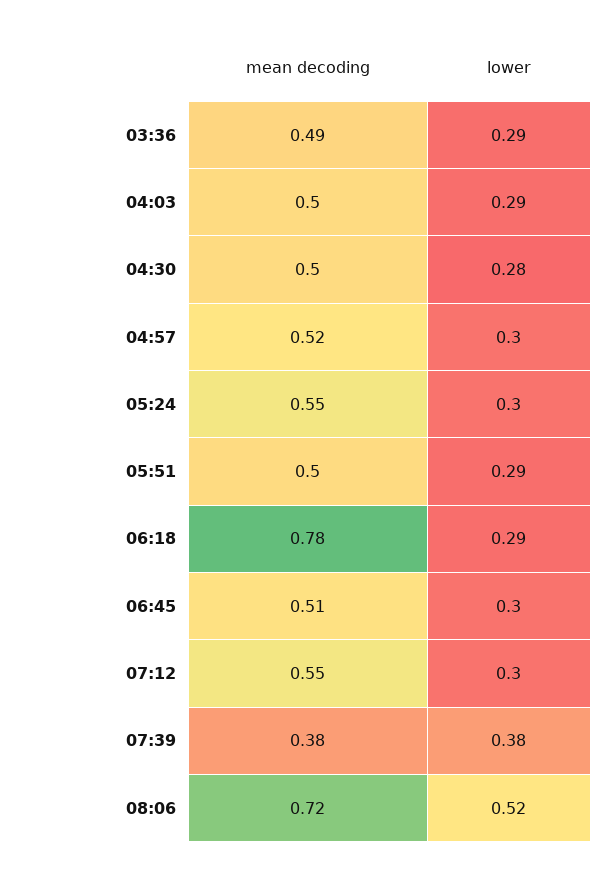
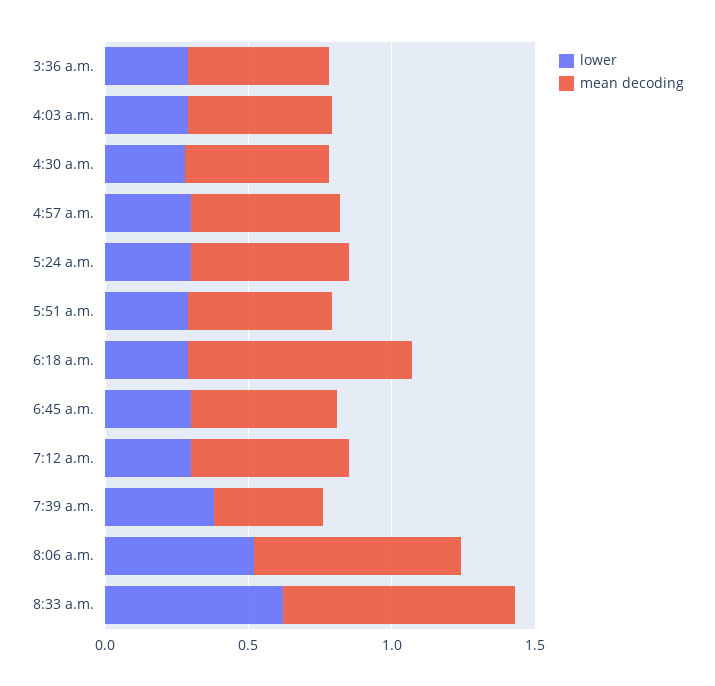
lower, 8:33 a.m.: none -> 0.6
mean decoding, 8:33 a.m.: none -> 0.8

